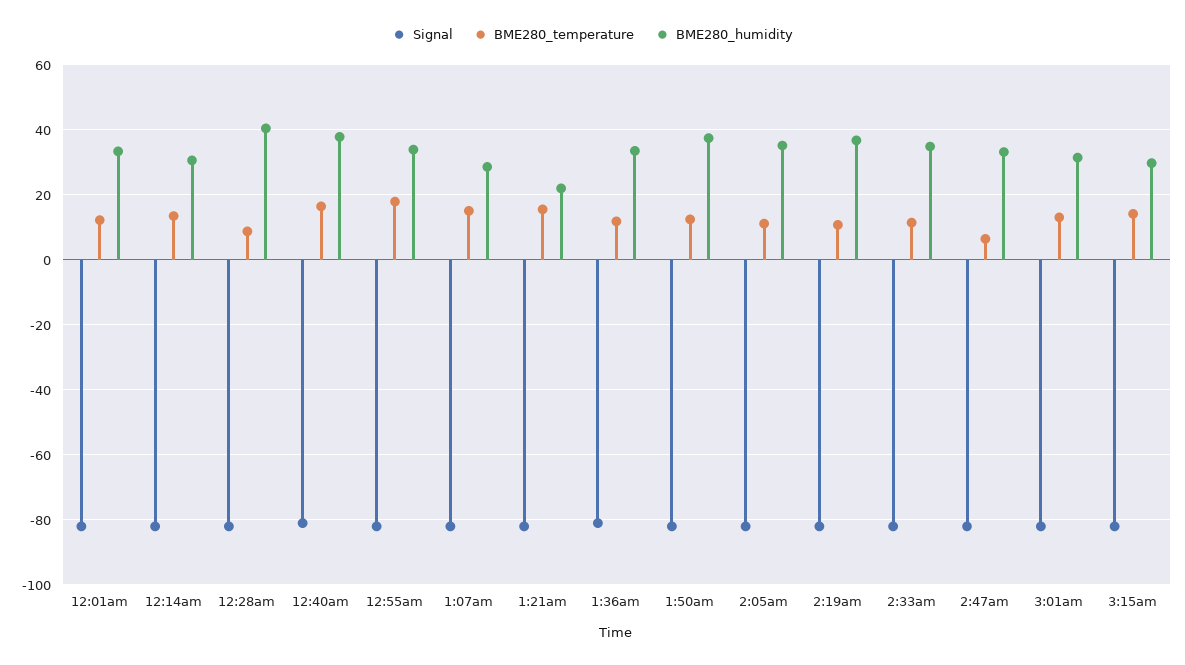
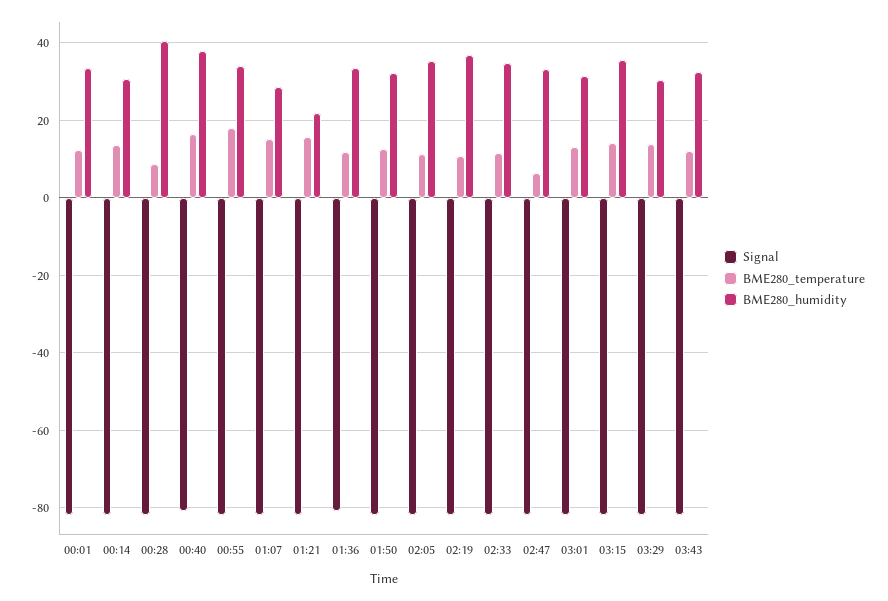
BME280_humidity, 1:50am: 38 -> 32
BME280_humidity, 3:15am: 30 -> 36
Signal, 03:29: none -> -82
BME280_temperature, 03:29: none -> 14
BME280_humidity, 03:29: none -> 30
Signal, 03:43: none -> -82
BME280_temperature, 03:43: none -> 12
BME280_humidity, 03:43: none -> 32

